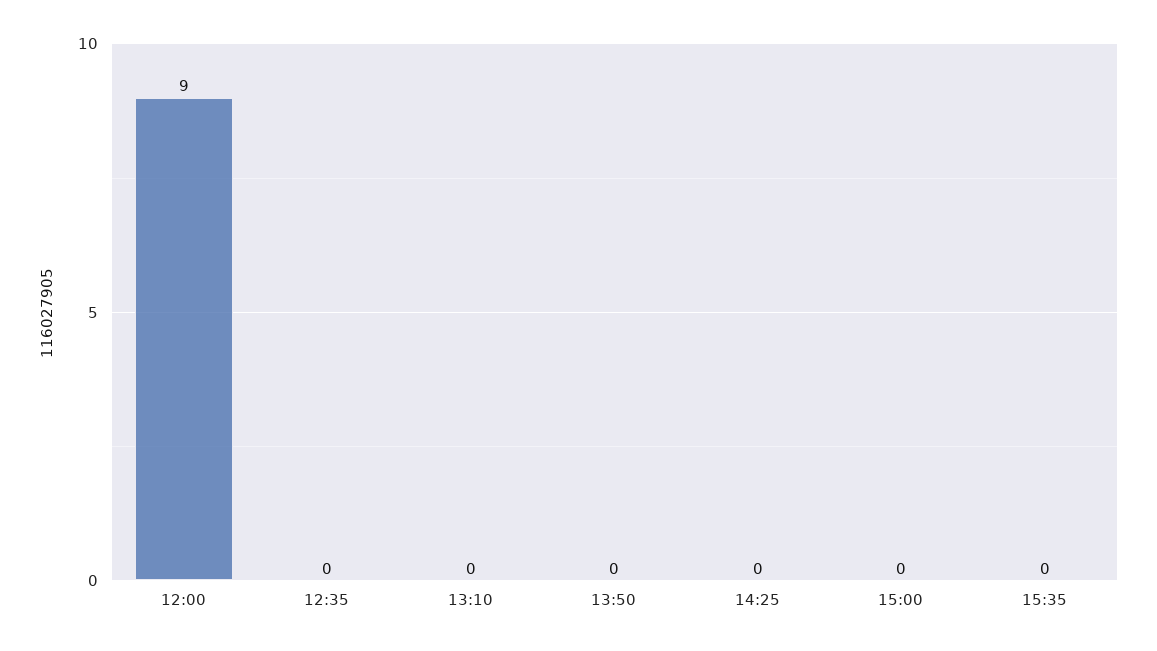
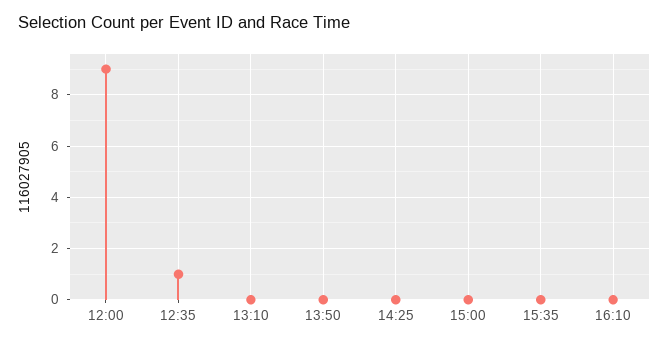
12:35: 0 -> 1
16:10: none -> 0

